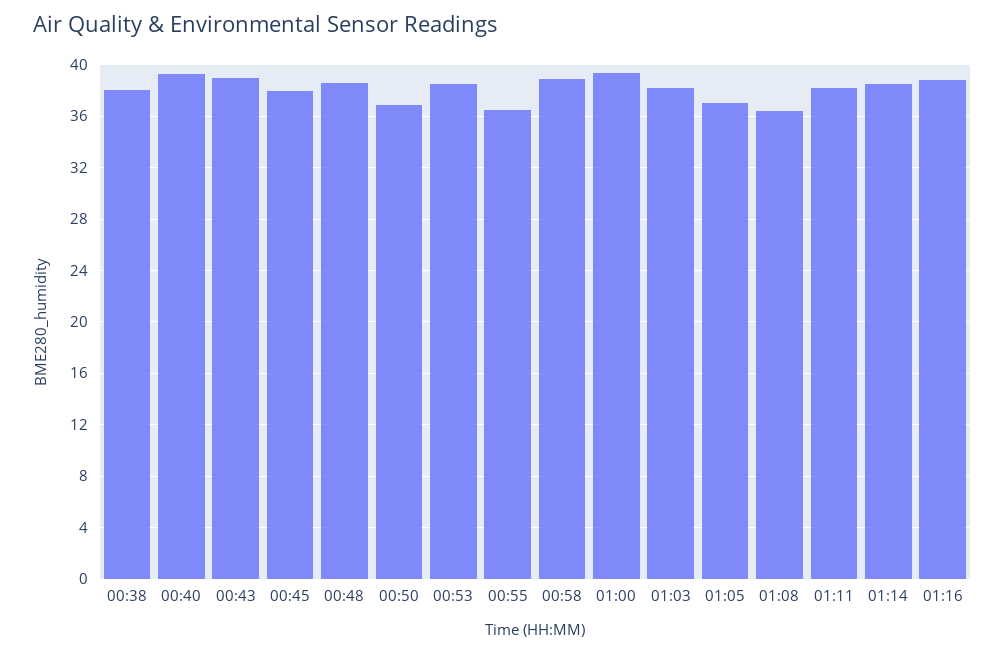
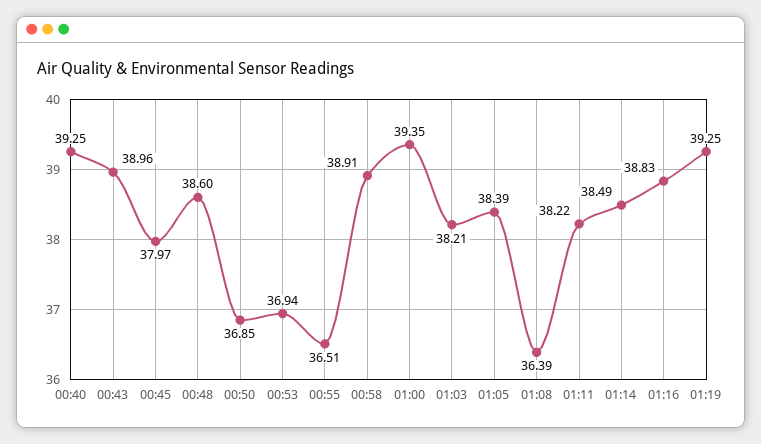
00:38: 38 -> none
00:53: 38.5 -> 36.94
01:05: 37 -> 38.39
01:19: none -> 39.25

